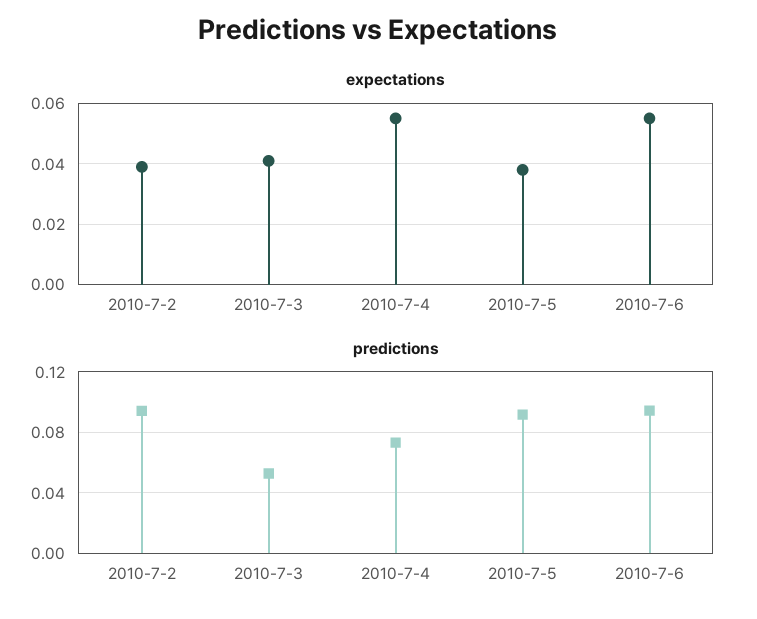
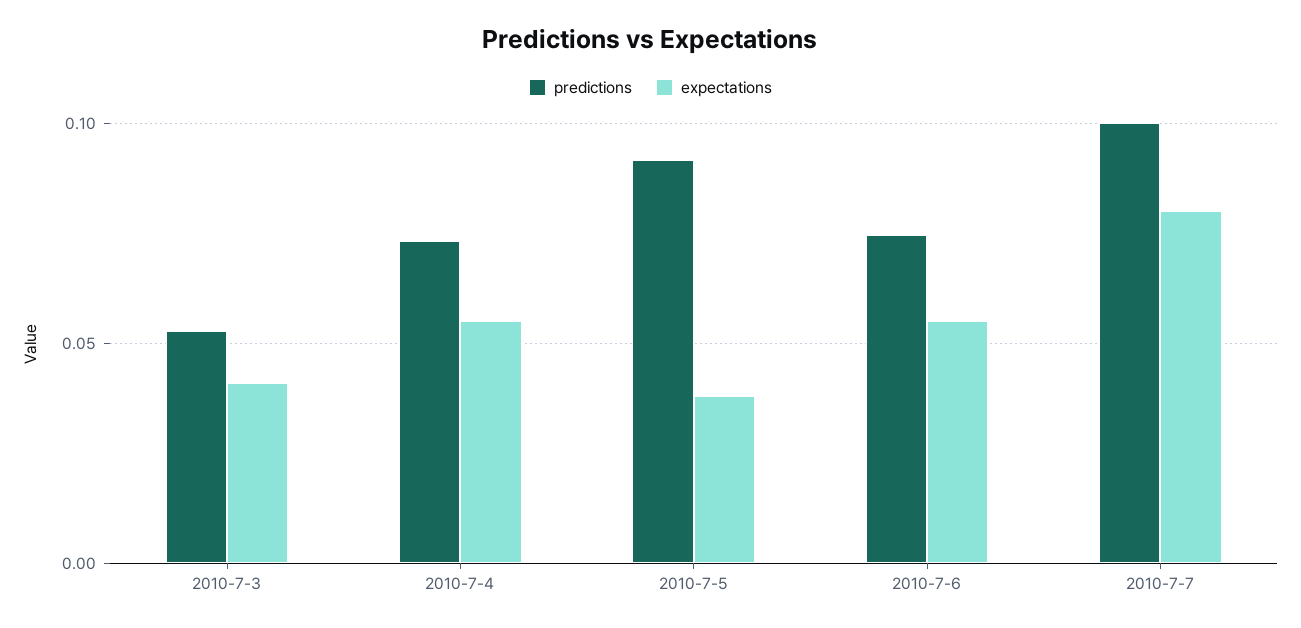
expectations, 2010-7-2: 0.04 -> none
predictions, 2010-7-2: 0.095 -> none
predictions, 2010-7-6: 0.095 -> 0.075
predictions, 2010-7-7: none -> 0.1
expectations, 2010-7-7: none -> 0.08

